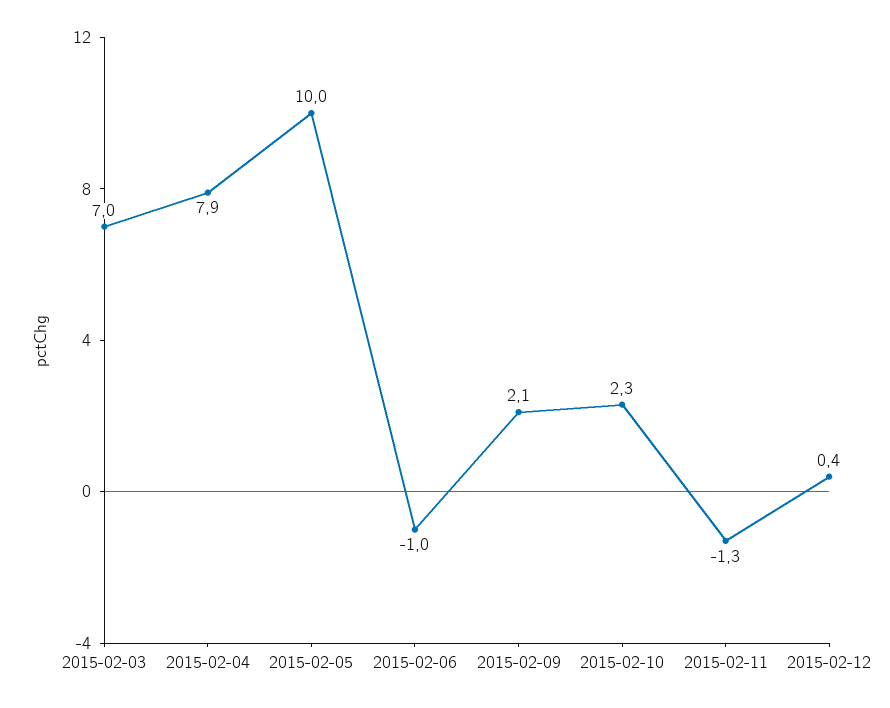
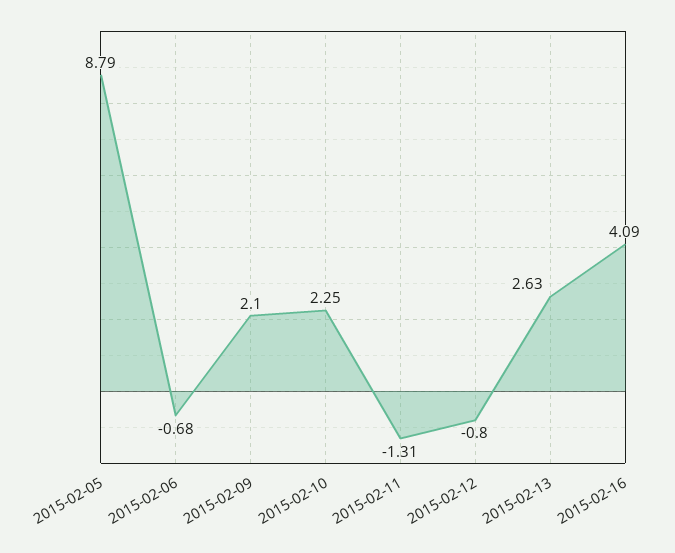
2015-02-03: 7 -> none
2015-02-04: 7.9 -> none
2015-02-05: 10 -> 8.79
2015-02-06: -1 -> -0.68
2015-02-12: 0.4 -> -0.8
2015-02-13: none -> 2.63
2015-02-16: none -> 4.09

